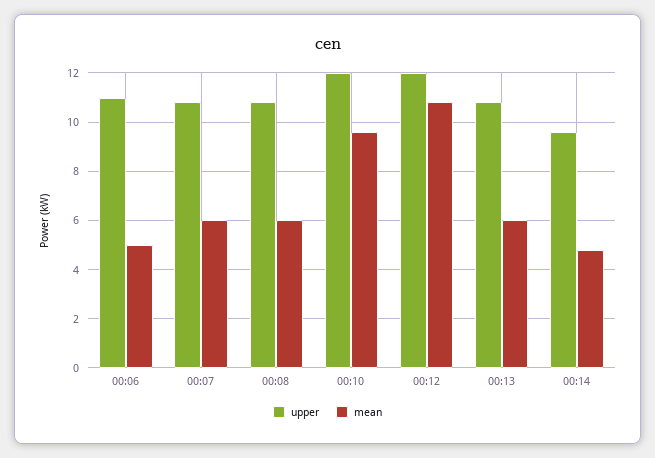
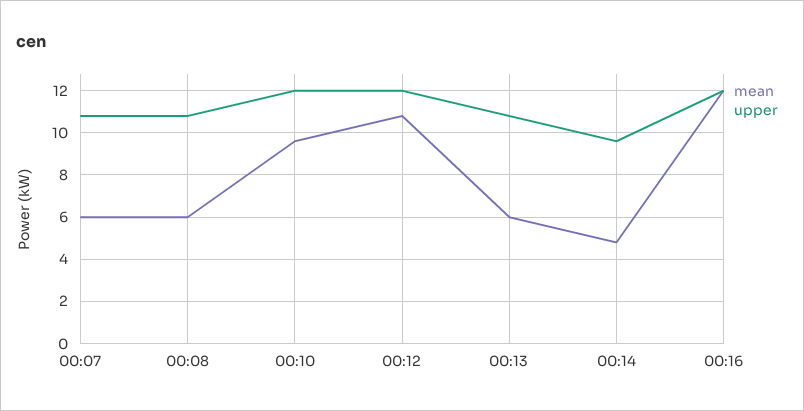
upper, 00:06: 11 -> none
mean, 00:06: 5 -> none
mean, 00:16: none -> 12
upper, 00:16: none -> 12

